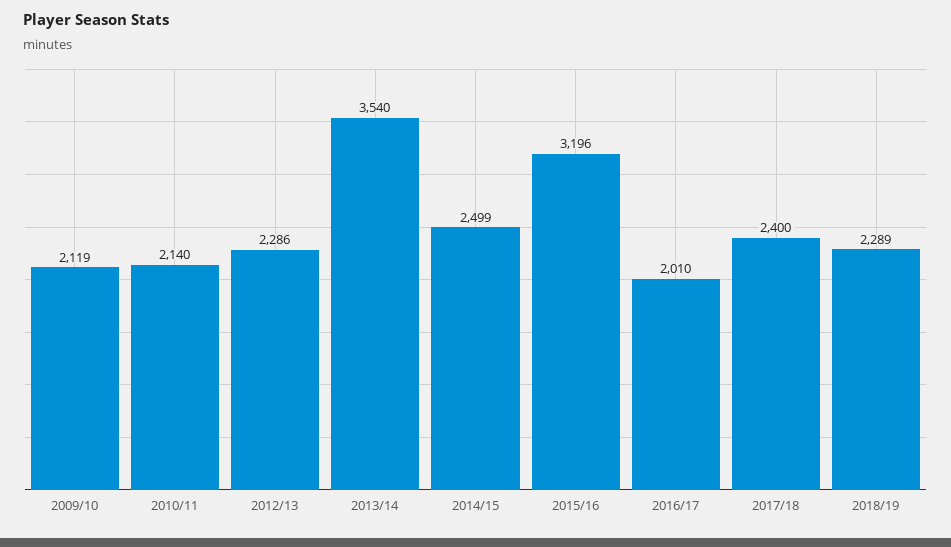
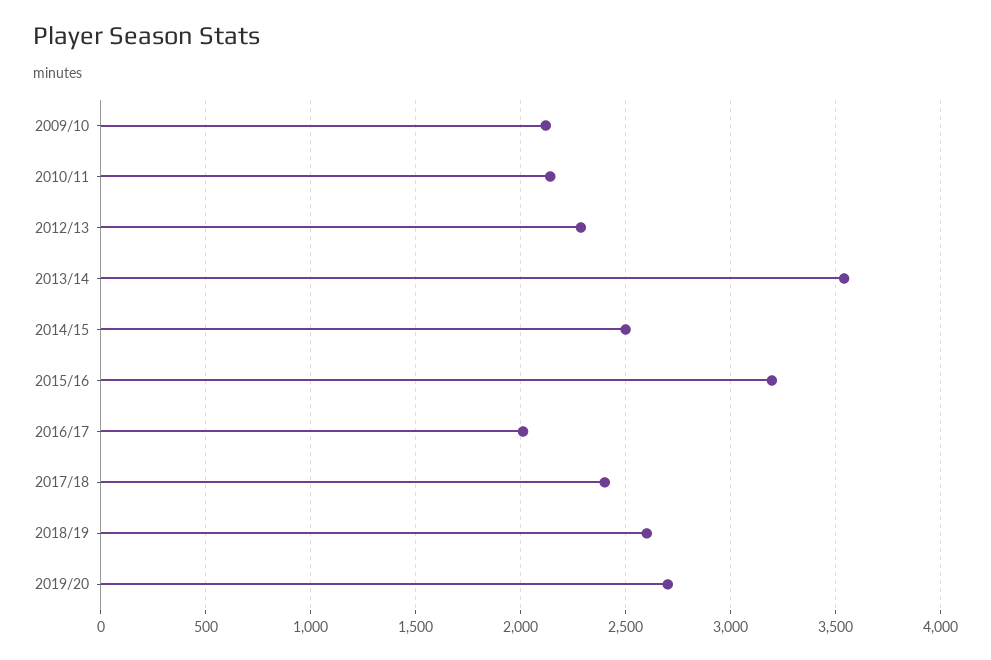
2018/19: 2289 -> 2600
2019/20: none -> 2700

